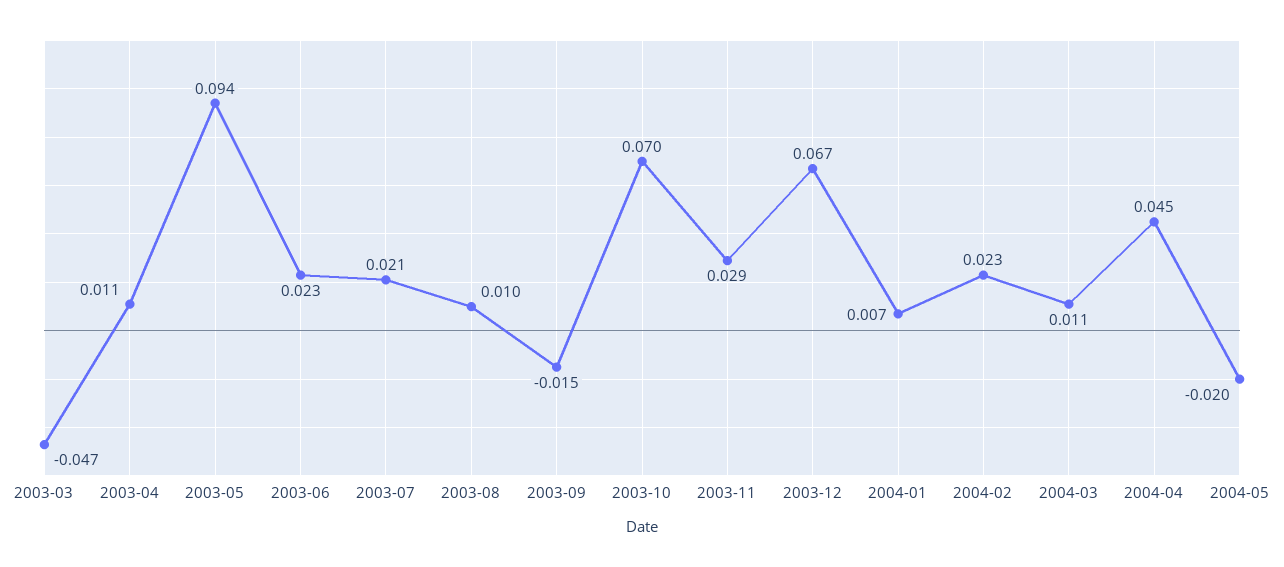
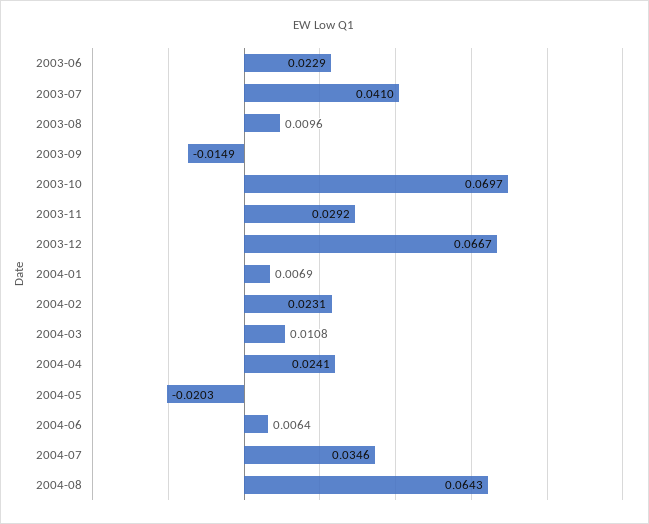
2003-03: -0.047 -> none
2003-04: 0.011 -> none
2003-05: 0.094 -> none
2003-07: 0.021 -> 0.041
2004-04: 0.045 -> 0.0241
2004-06: none -> 0.0064
2004-07: none -> 0.0346
2004-08: none -> 0.0643

